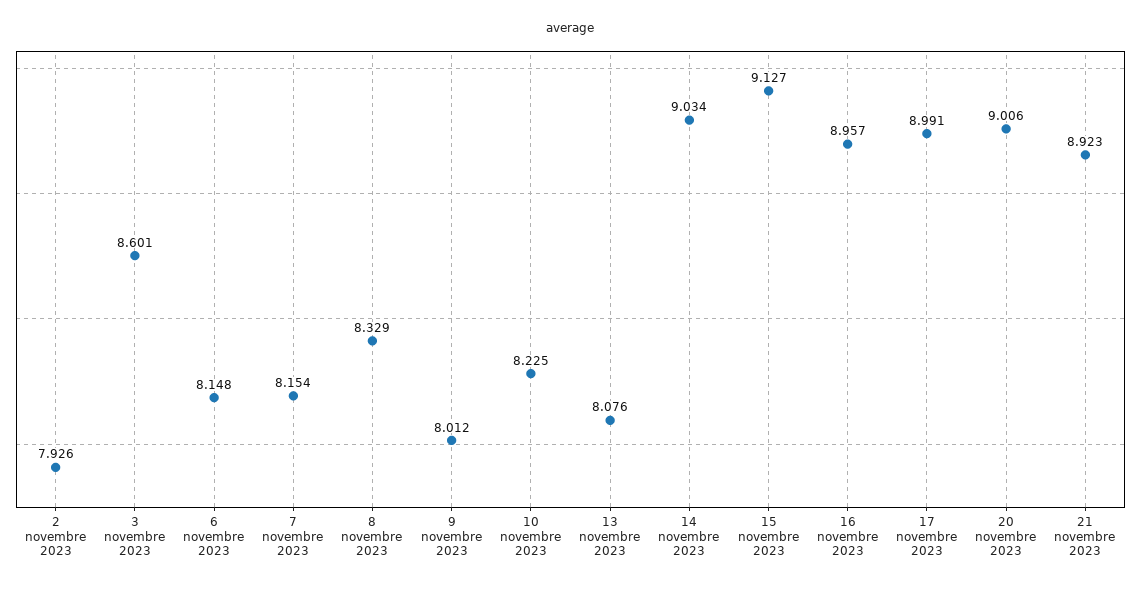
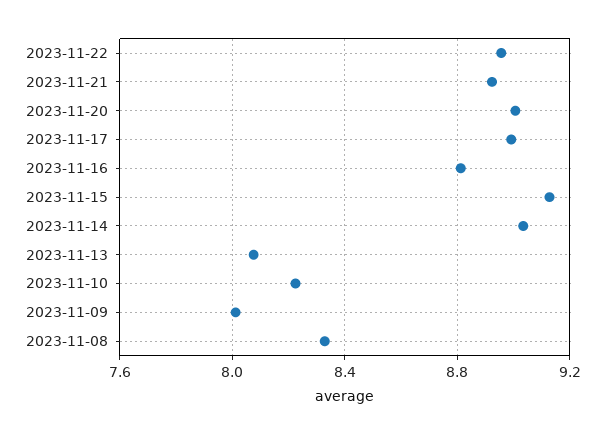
2 novembre 2023: 7.926 -> none
3 novembre 2023: 8.601 -> none
6 novembre 2023: 8.148 -> none
7 novembre 2023: 8.154 -> none
16 novembre 2023: 8.957 -> 8.8
2023-11-22: none -> 8.95

